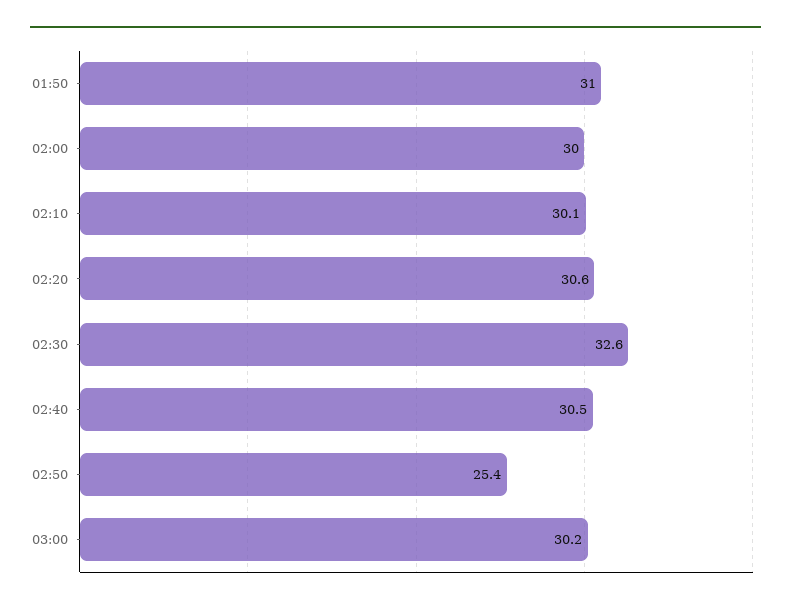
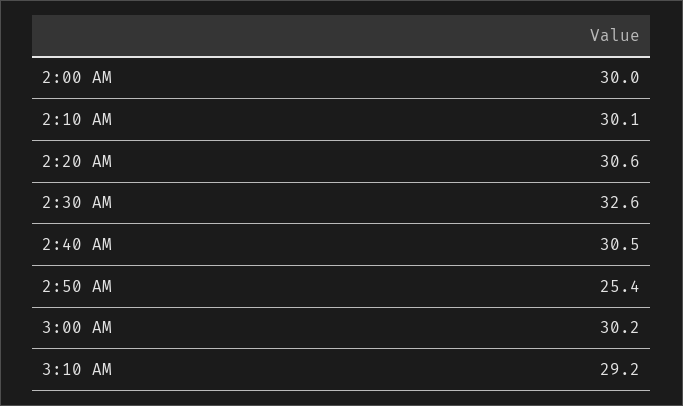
01:50: 31 -> none
3:10 AM: none -> 29.2

